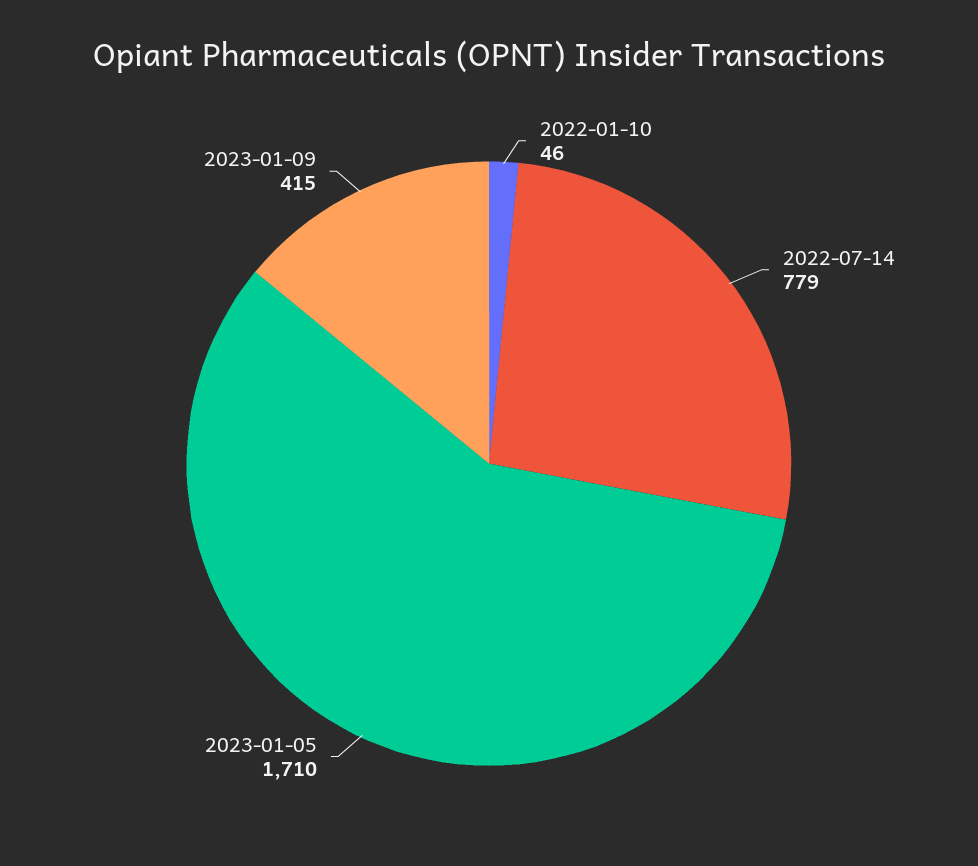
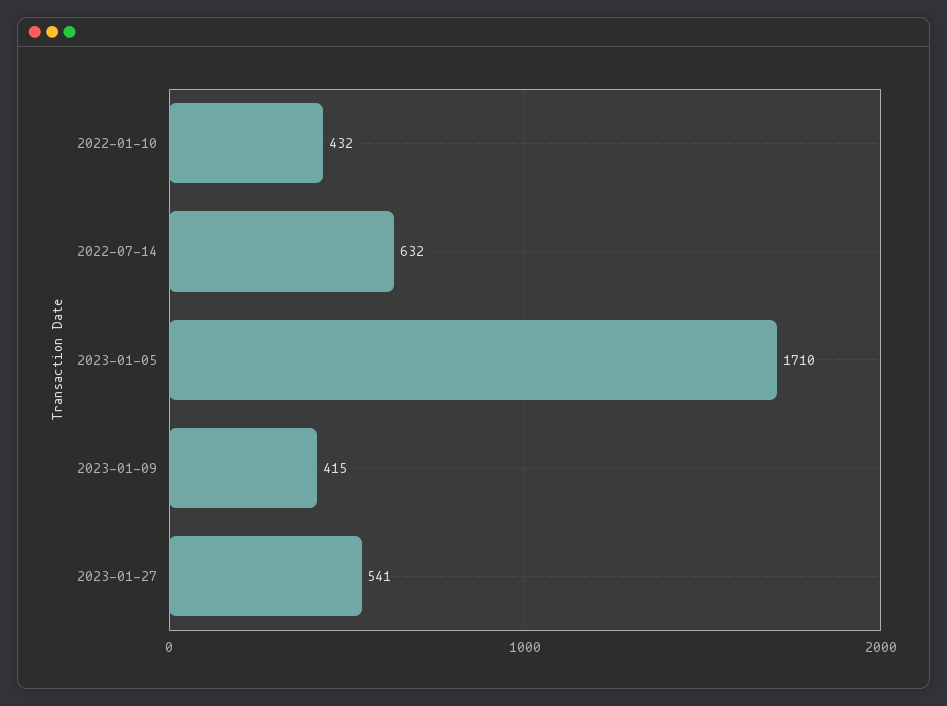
2022-01-10: 46 -> 432
2022-07-14: 779 -> 632
2023-01-27: none -> 541

